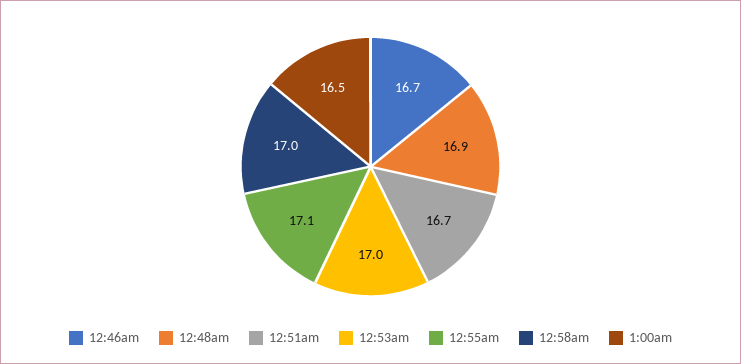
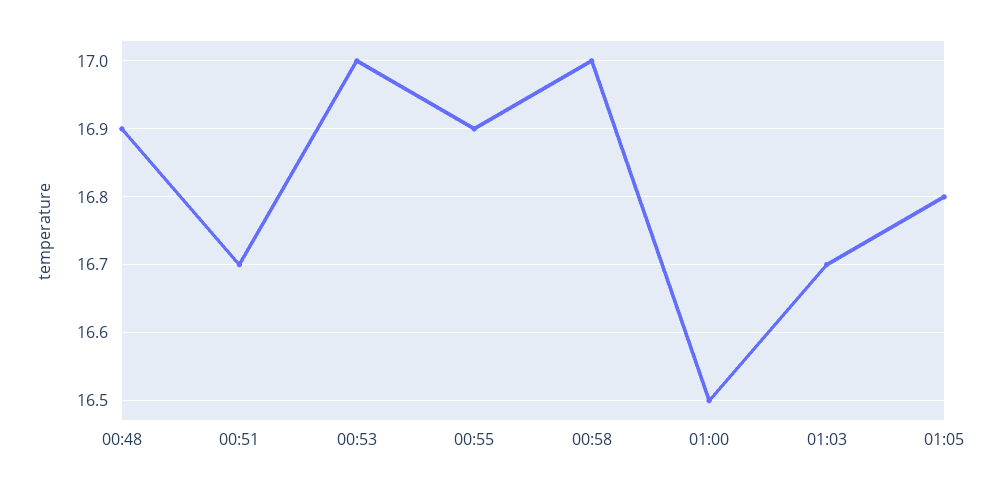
12:46am: 16.7 -> none
12:55am: 17.1 -> 16.9
01:03: none -> 16.7
01:05: none -> 16.8

